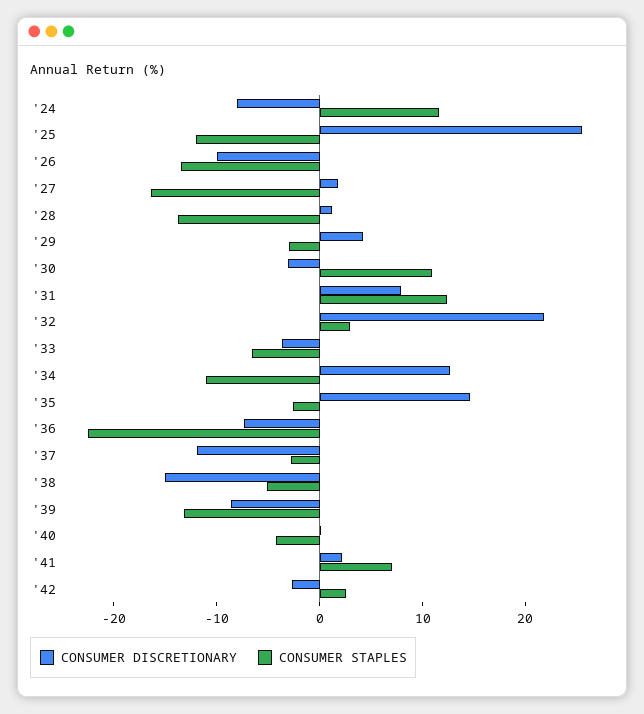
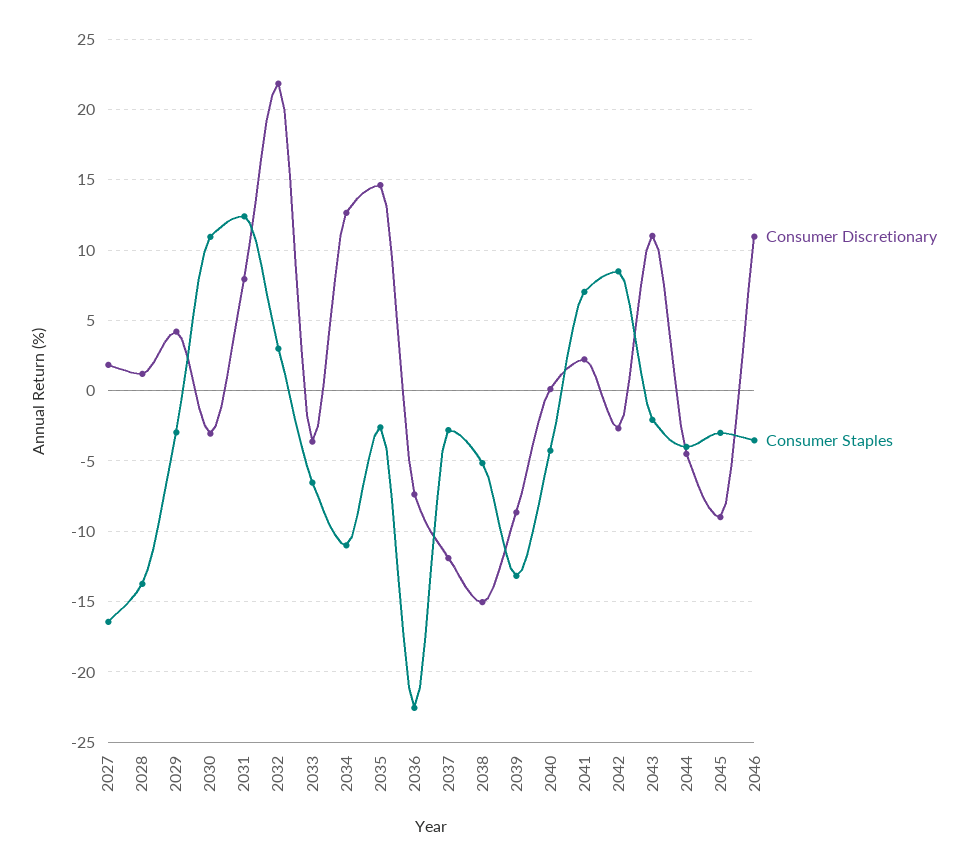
CONSUMER DISCRETIONARY, '24: -8 -> none
CONSUMER STAPLES, '24: 12 -> none
CONSUMER DISCRETIONARY, '25: 26 -> none
CONSUMER STAPLES, '25: -12 -> none
CONSUMER DISCRETIONARY, '26: -10 -> none
CONSUMER STAPLES, '26: -14 -> none
CONSUMER STAPLES, '42: 2 -> 8.5
CONSUMER DISCRETIONARY, 2043: none -> 11
CONSUMER STAPLES, 2043: none -> -2
CONSUMER DISCRETIONARY, 2044: none -> -4.5
CONSUMER STAPLES, 2044: none -> -4
CONSUMER DISCRETIONARY, 2045: none -> -9
CONSUMER STAPLES, 2045: none -> -3
CONSUMER DISCRETIONARY, 2046: none -> 11
CONSUMER STAPLES, 2046: none -> -3.5

